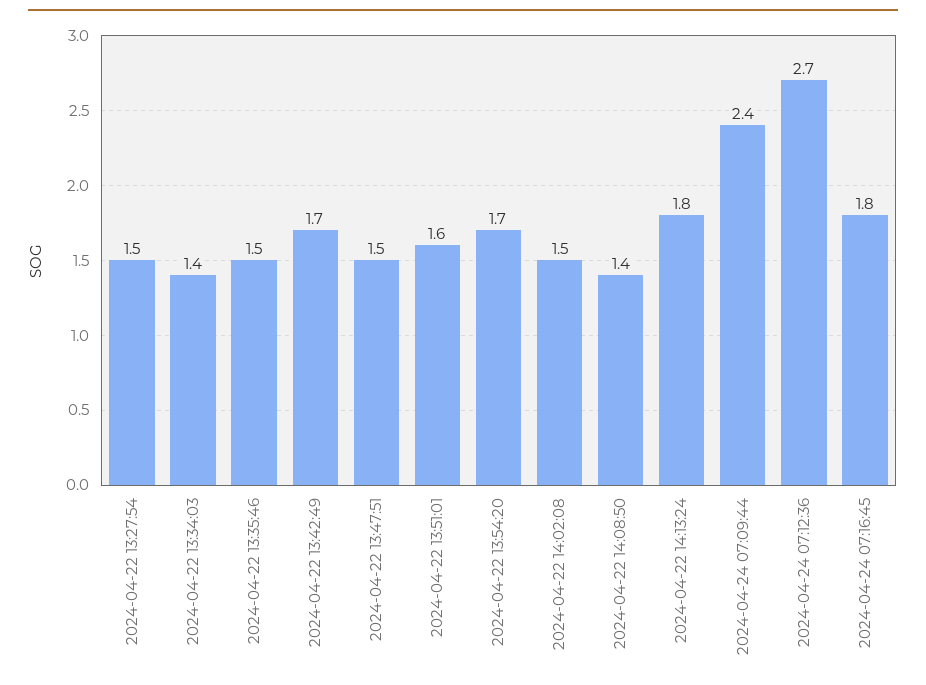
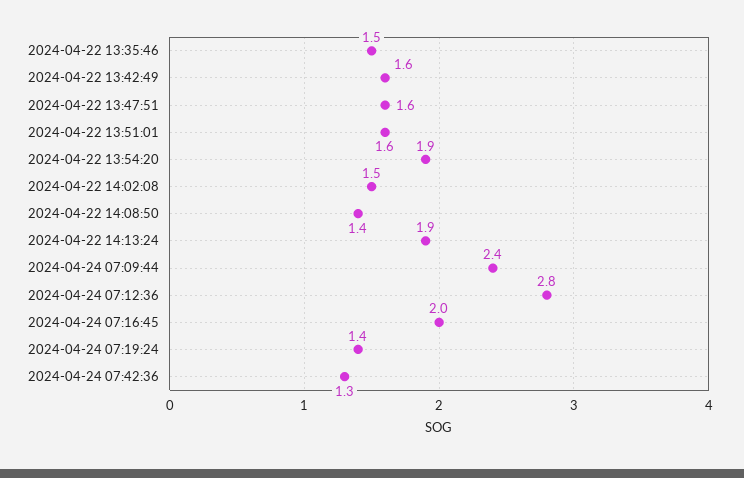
2024-04-22 13:27:54: 1.5 -> none
2024-04-22 13:34:03: 1.4 -> none
2024-04-22 13:42:49: 1.7 -> 1.6
2024-04-22 13:47:51: 1.5 -> 1.6
2024-04-22 13:54:20: 1.7 -> 1.9
2024-04-22 14:13:24: 1.8 -> 1.9
2024-04-24 07:12:36: 2.7 -> 2.8
2024-04-24 07:16:45: 1.8 -> 2
2024-04-24 07:19:24: none -> 1.4
2024-04-24 07:42:36: none -> 1.3

